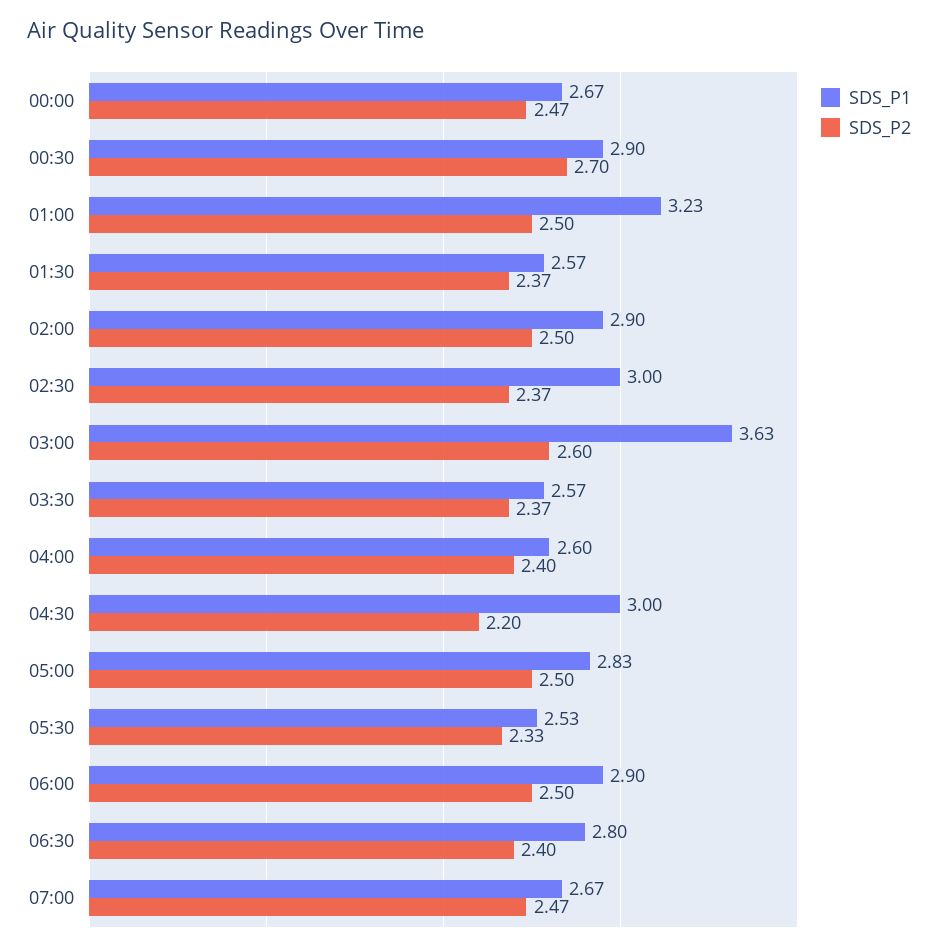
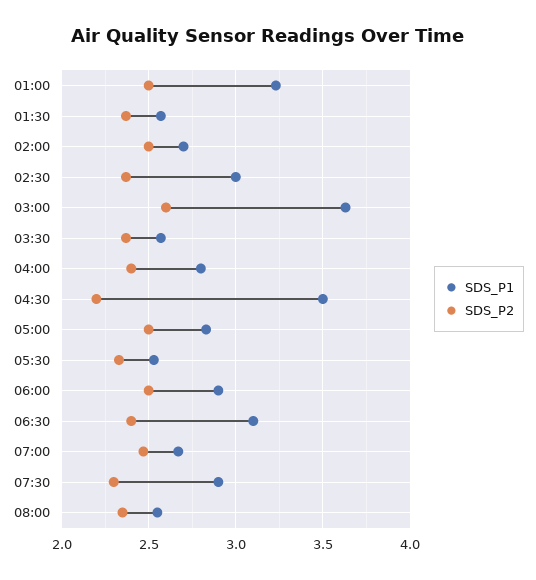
SDS_P1, 00:00: 2.67 -> none
SDS_P2, 00:00: 2.47 -> none
SDS_P1, 00:30: 2.9 -> none
SDS_P2, 00:30: 2.7 -> none
SDS_P1, 02:00: 2.9 -> 2.7
SDS_P1, 04:00: 2.6 -> 2.8
SDS_P1, 04:30: 3 -> 3.5
SDS_P1, 06:30: 2.8 -> 3.1
SDS_P1, 07:30: none -> 2.9
SDS_P2, 07:30: none -> 2.3
SDS_P1, 08:00: none -> 2.55
SDS_P2, 08:00: none -> 2.35

